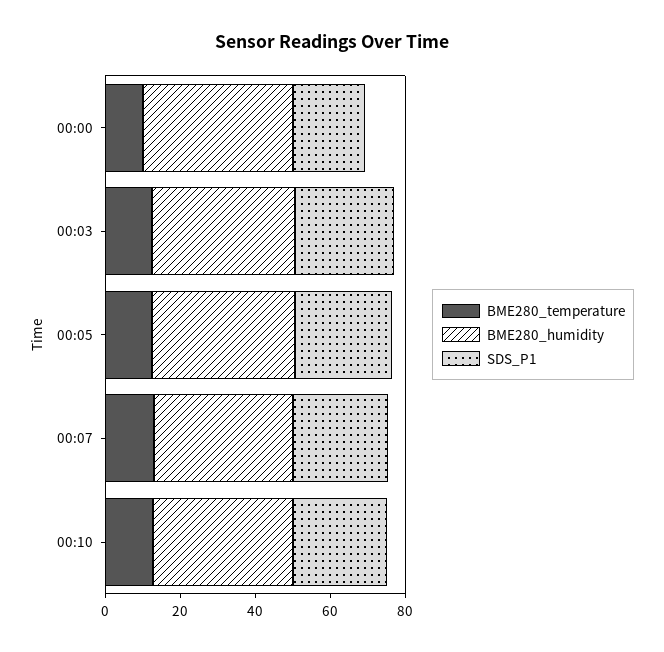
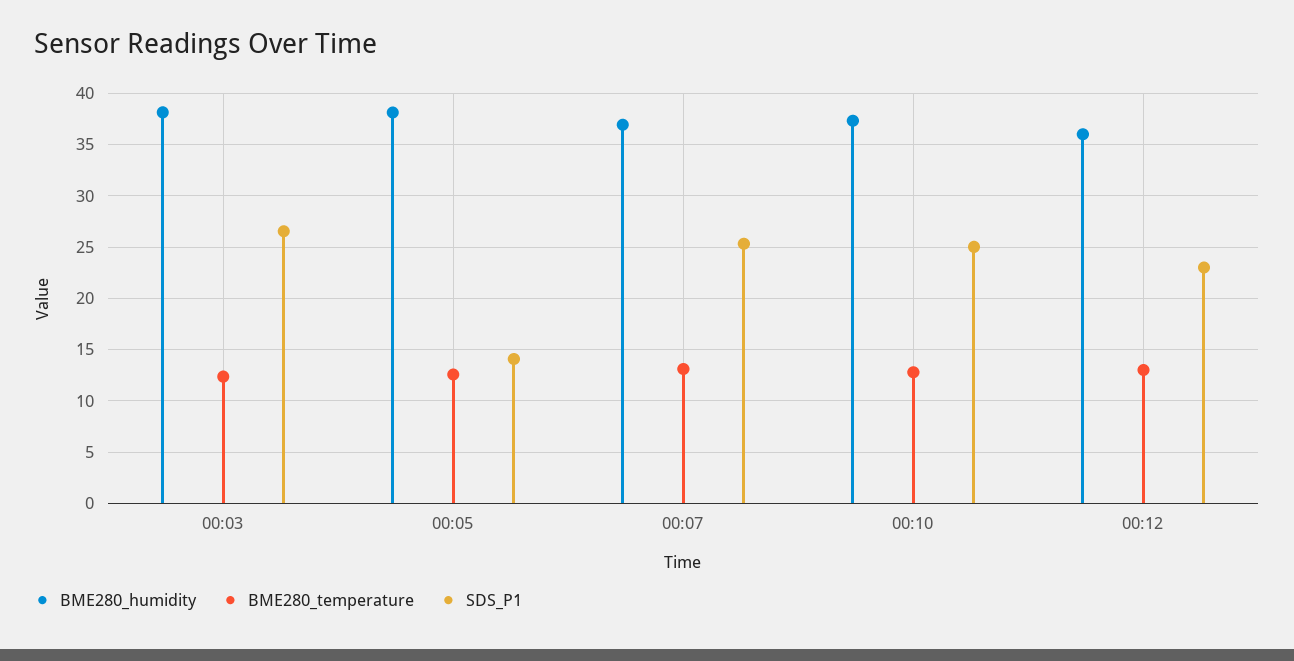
BME280_temperature, 00:00: 10 -> none
BME280_humidity, 00:00: 40 -> none
SDS_P1, 00:00: 20 -> none
SDS_P1, 00:05: 25 -> 14
BME280_humidity, 00:12: none -> 36
BME280_temperature, 00:12: none -> 13
SDS_P1, 00:12: none -> 23

